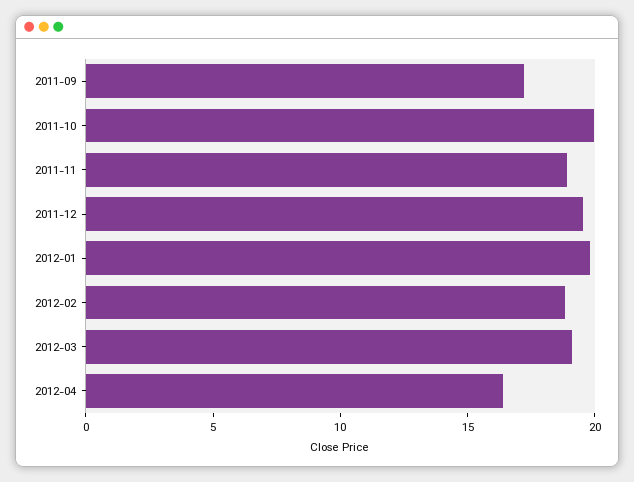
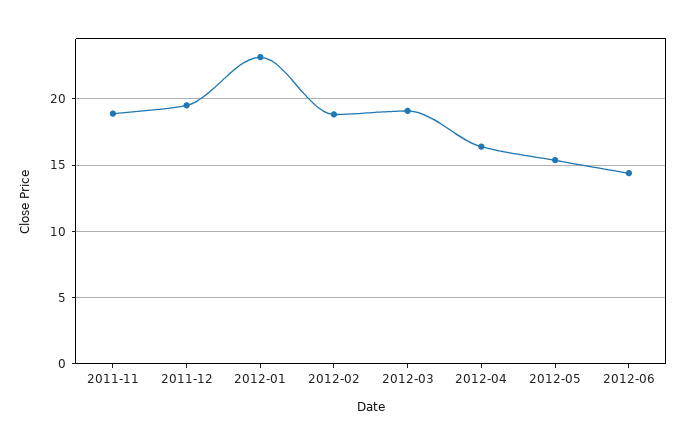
2011-09: 17 -> none
2011-10: 20 -> none
2012-01: 20 -> 23
2012-05: none -> 15.5
2012-06: none -> 14.5

